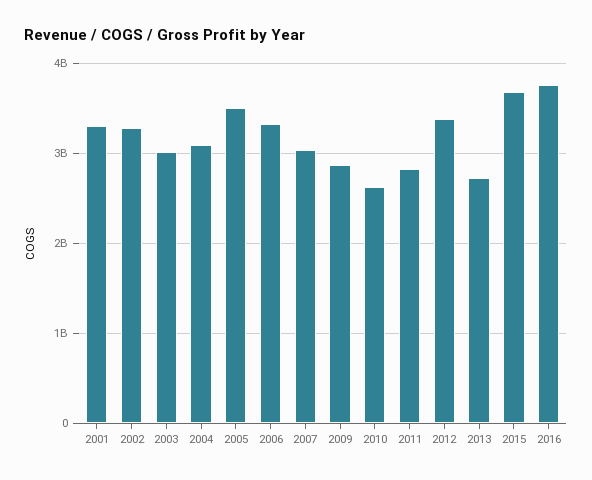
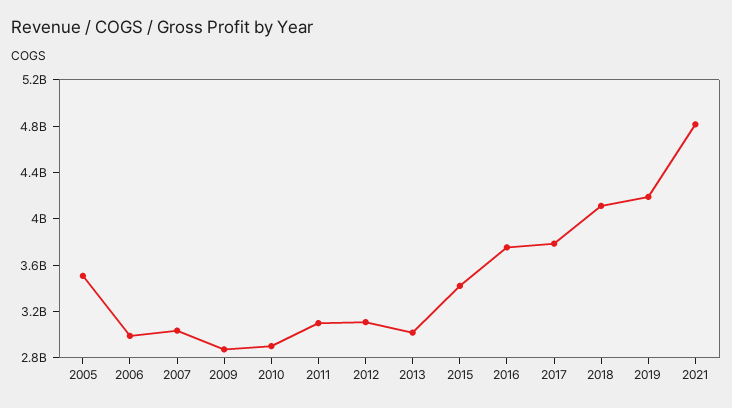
2001: 3300000000 -> none
2002: 3300000000 -> none
2003: 3000000000 -> none
2004: 3100000000 -> none
2006: 3300000000 -> 3000000000
2010: 2600000000 -> 2900000000
2011: 2800000000 -> 3100000000
2012: 3400000000 -> 3100000000
2013: 2700000000 -> 3000000000
2015: 3700000000 -> 3400000000
2017: none -> 3800000000
2018: none -> 4100000000
2019: none -> 4200000000
2021: none -> 4800000000

